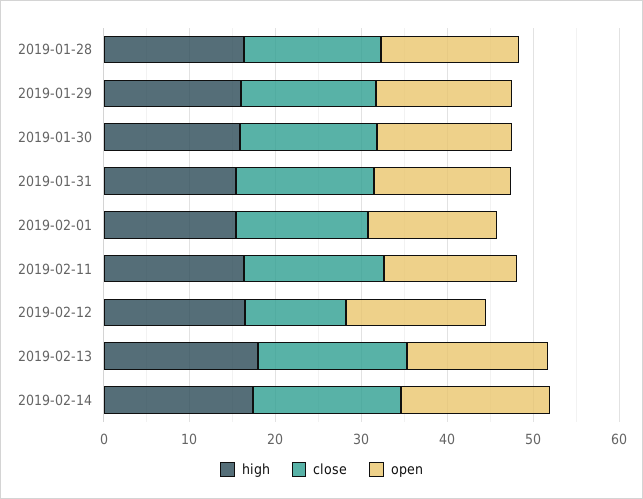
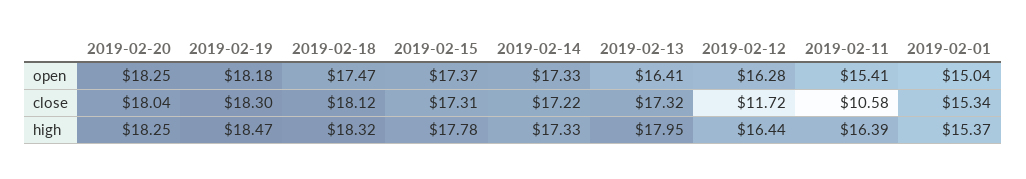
high, 2019-01-28: 16 -> none
close, 2019-01-28: 16 -> none
open, 2019-01-28: 16 -> none
high, 2019-01-29: 16 -> none
close, 2019-01-29: 16 -> none
open, 2019-01-29: 16 -> none
high, 2019-01-30: 16 -> none
close, 2019-01-30: 16 -> none
open, 2019-01-30: 16 -> none
high, 2019-01-31: 16 -> none
close, 2019-01-31: 16 -> none
open, 2019-01-31: 16 -> none
close, 2019-02-11: 16 -> 10.58
open, 2019-02-20: none -> 18.25
open, 2019-02-19: none -> 18.18
open, 2019-02-18: none -> 17.47
open, 2019-02-15: none -> 17.37
close, 2019-02-20: none -> 18.04
close, 2019-02-19: none -> 18.3
close, 2019-02-18: none -> 18.12
close, 2019-02-15: none -> 17.31
high, 2019-02-20: none -> 18.25
high, 2019-02-19: none -> 18.47
high, 2019-02-18: none -> 18.32
high, 2019-02-15: none -> 17.78

